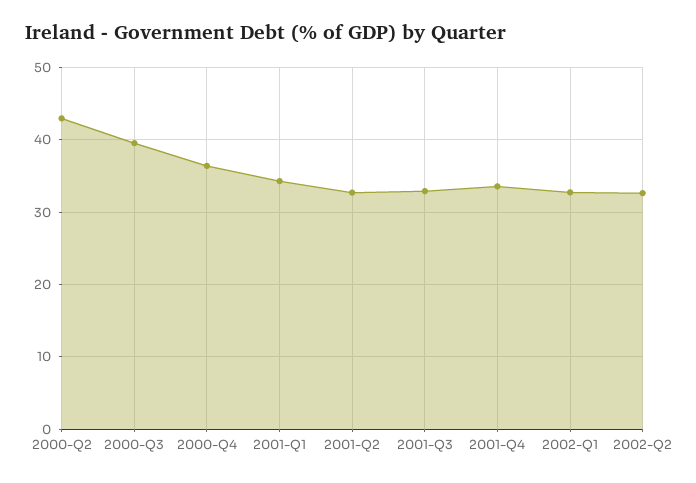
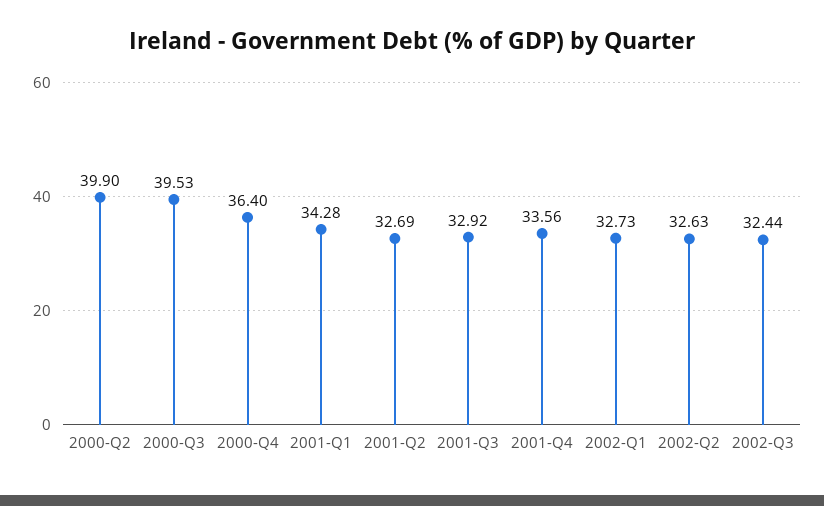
2000-Q2: 43 -> 39.9
2002-Q3: none -> 32.44

